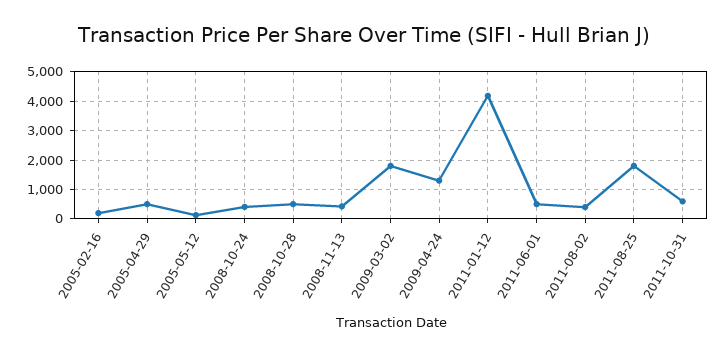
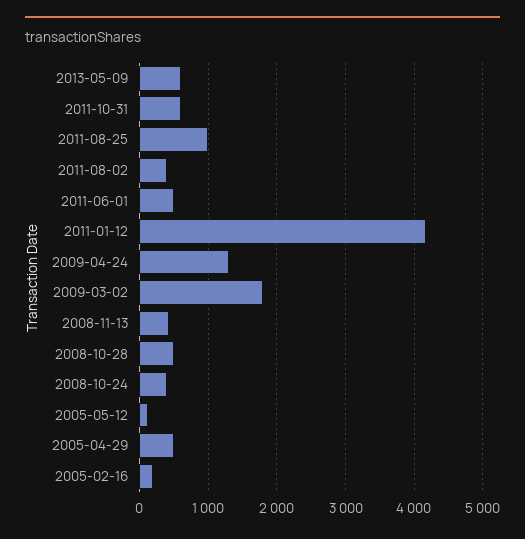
2011-08-25: 1750 -> 1000
2013-05-09: none -> 600

